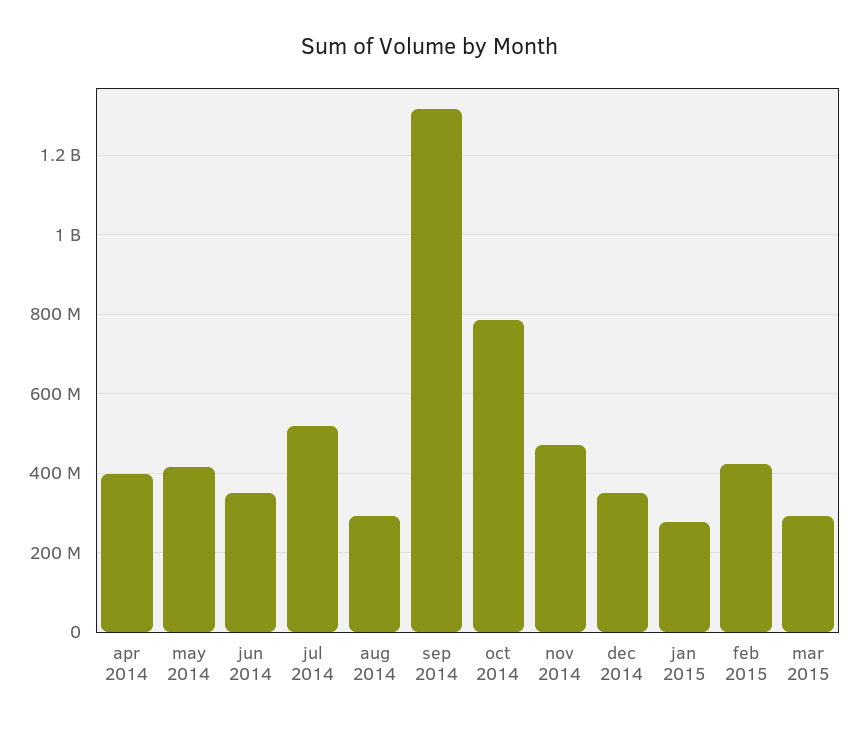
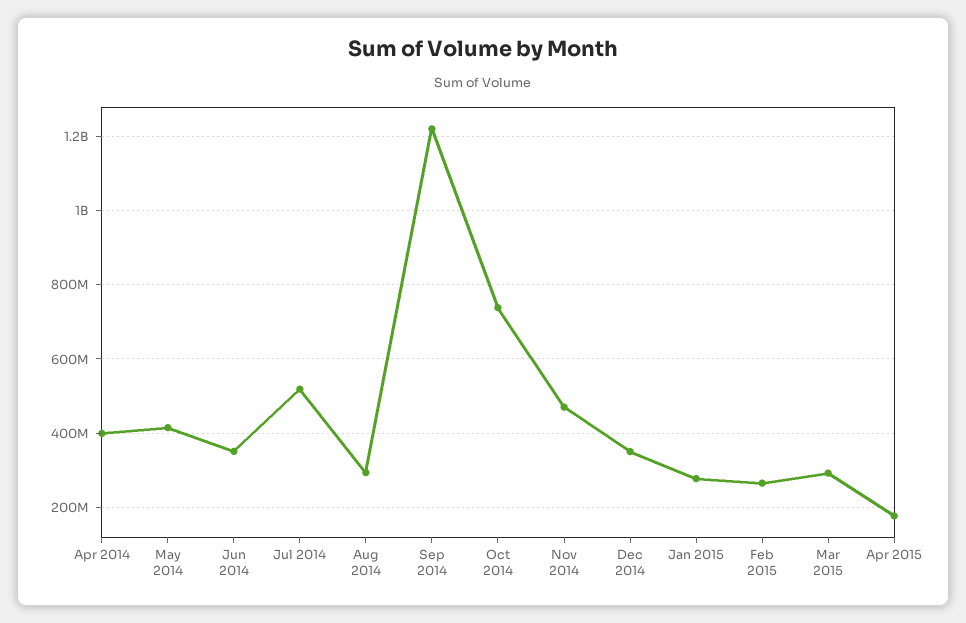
sep 2014: 1320000000 -> 1220000000
oct 2014: 780000000 -> 740000000
feb 2015: 420000000 -> 260000000
Apr 2015: none -> 180000000

